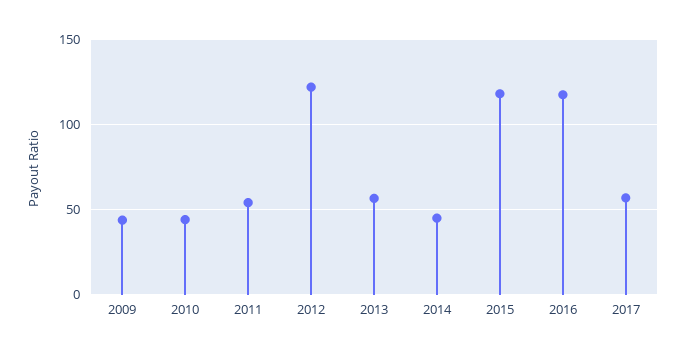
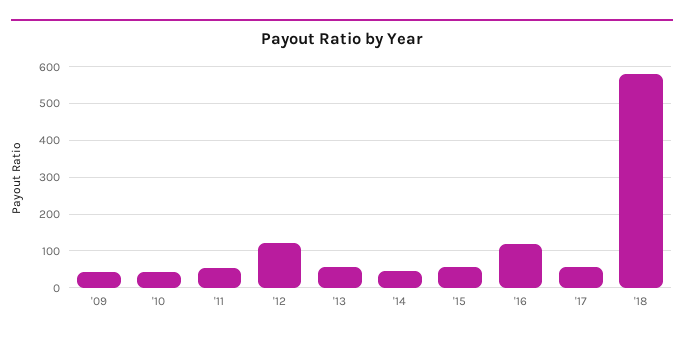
2015: 120 -> 60
'18: none -> 580

